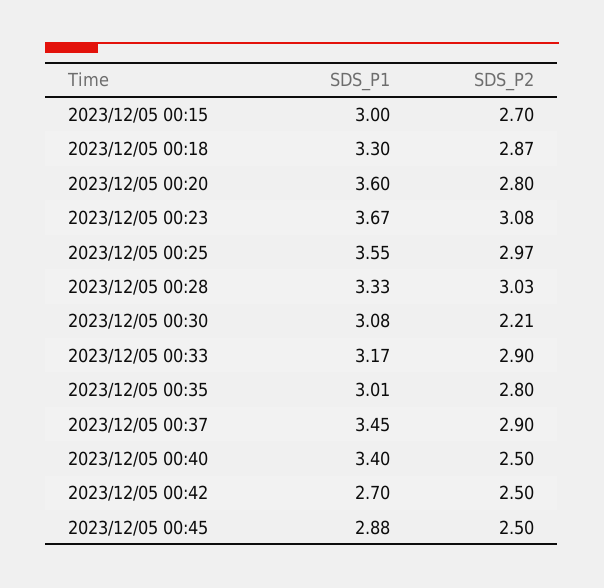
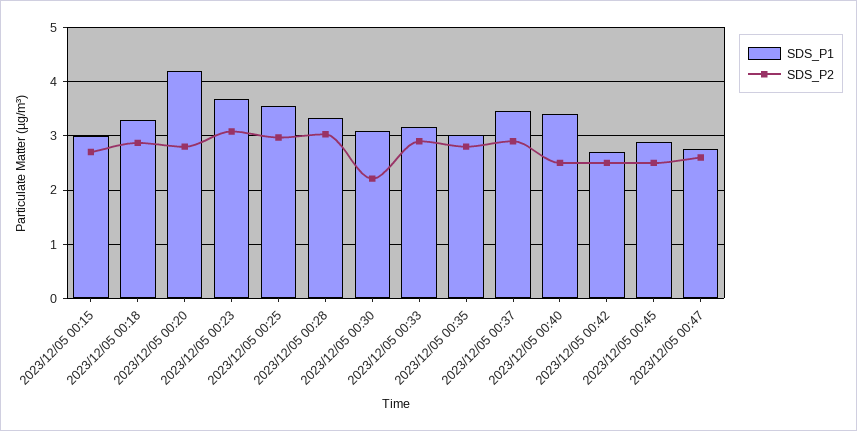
SDS_P1, 2023/12/05 00:20: 3.6 -> 4.2
SDS_P1, 2023/12/05 00:47: none -> 2.8
SDS_P2, 2023/12/05 00:47: none -> 2.6

